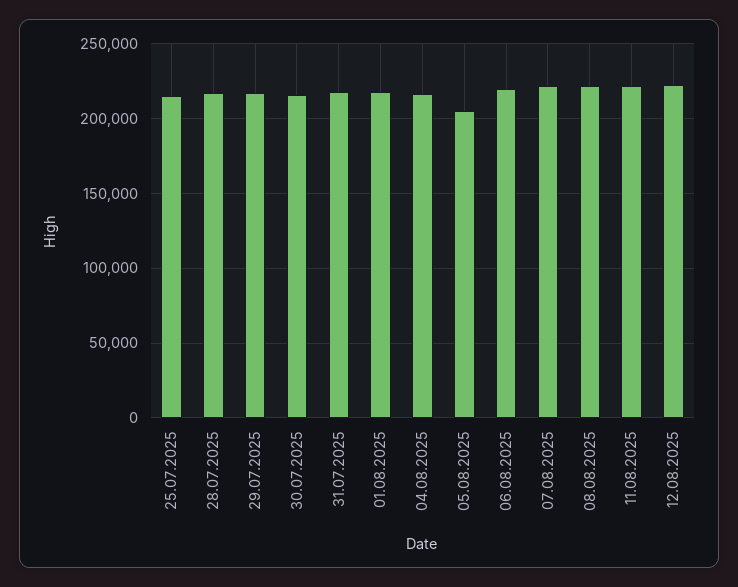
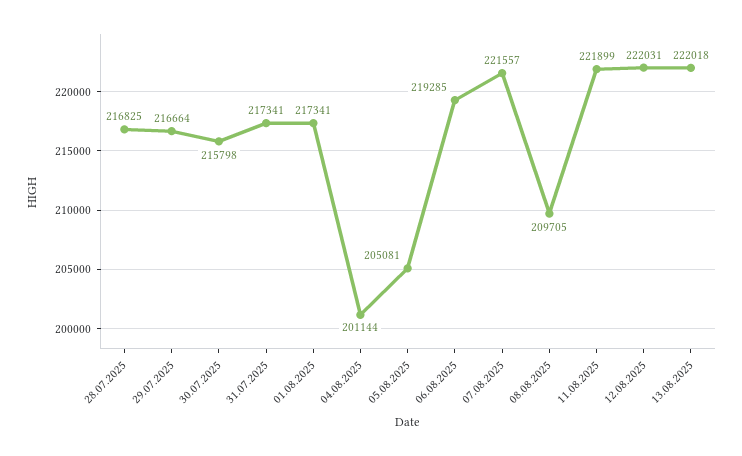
25.07.2025: 215000 -> none
04.08.2025: 215000 -> 201144
08.08.2025: 220000 -> 209705
13.08.2025: none -> 222018

